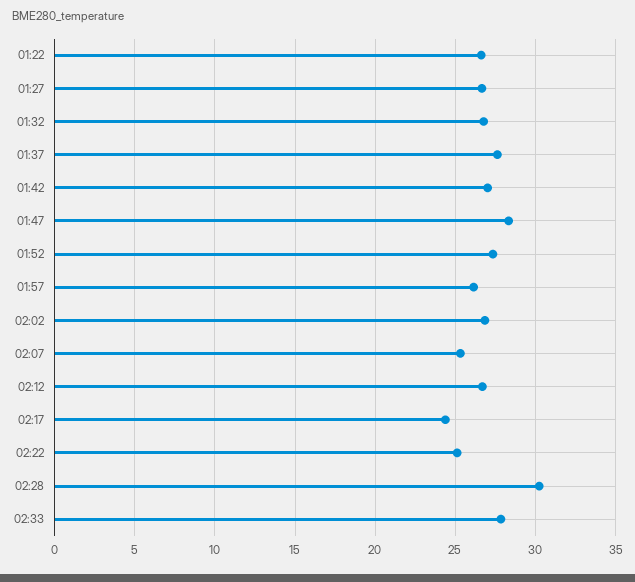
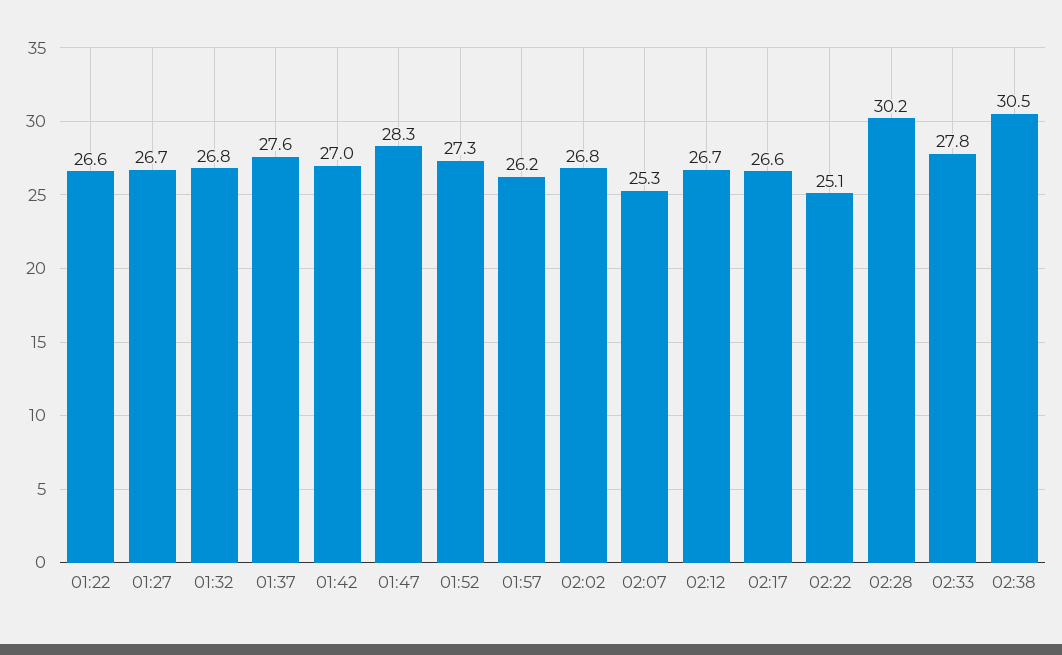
02:17: 24.5 -> 26.6
02:38: none -> 30.5

